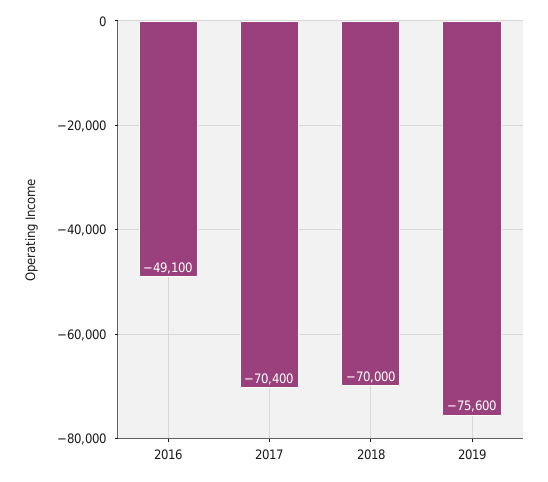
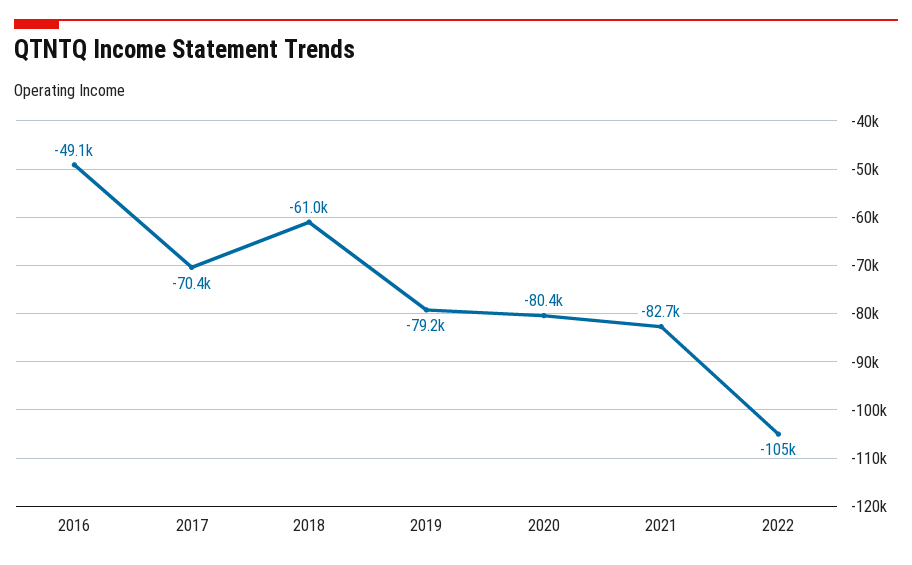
2018: -70000 -> -61000
2019: -75600 -> -79200
2020: none -> -80400
2021: none -> -82700
2022: none -> -105000

